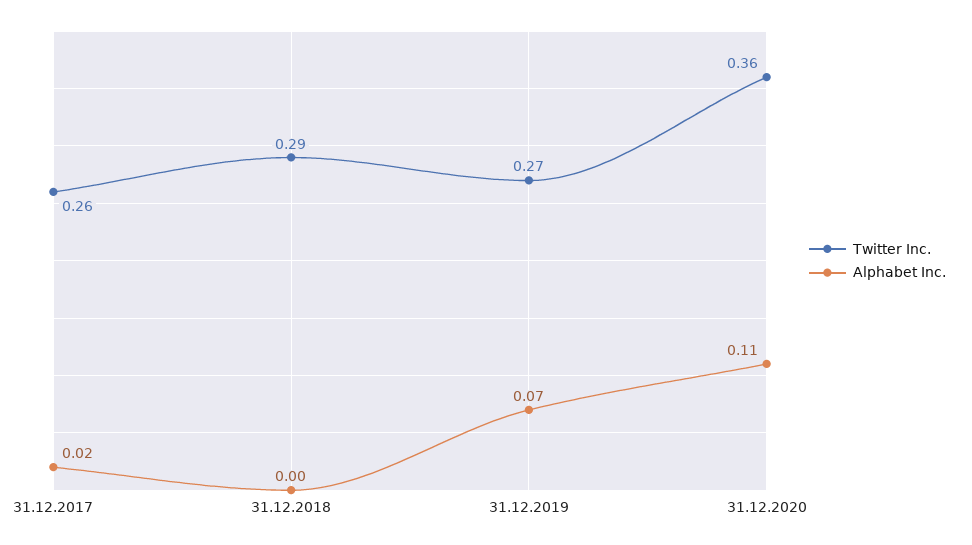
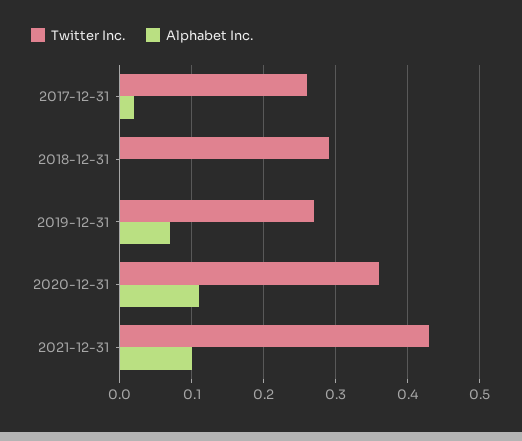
Twitter Inc., 2021-12-31: none -> 0.43
Alphabet Inc., 2021-12-31: none -> 0.1

